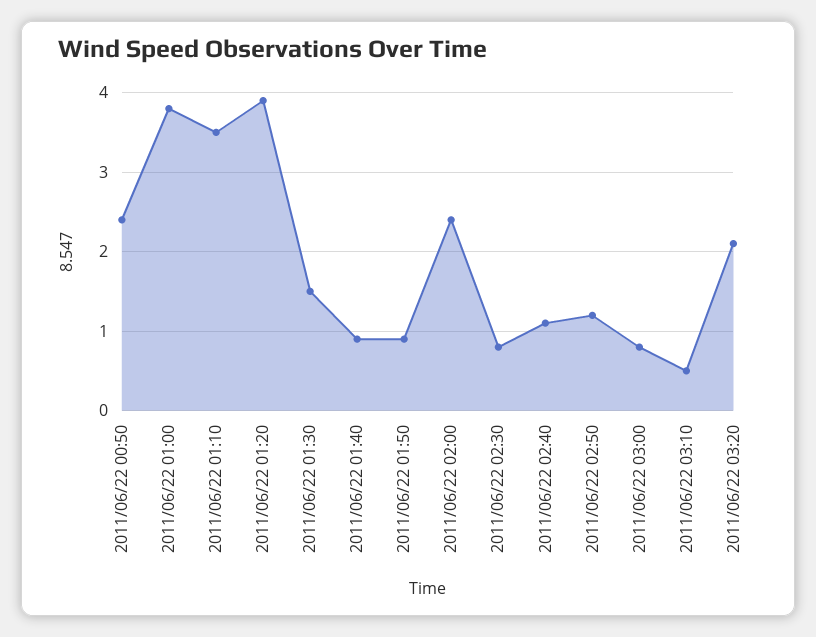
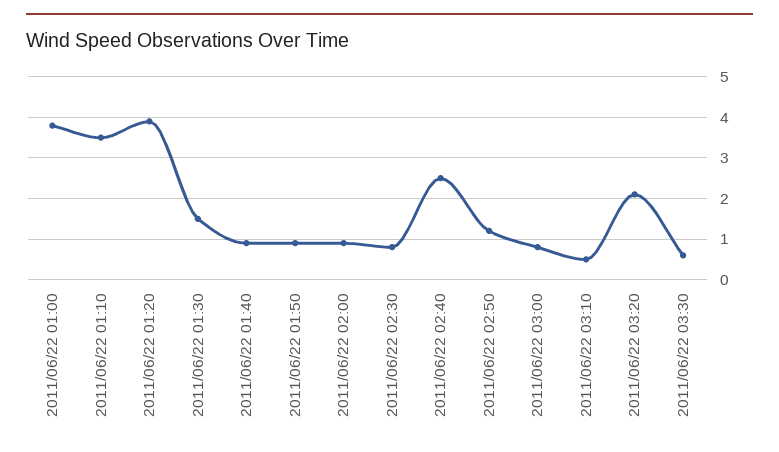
2011/06/22 00:50: 2.4 -> none
2011/06/22 02:00: 2.4 -> 1
2011/06/22 02:40: 1.1 -> 2.5
2011/06/22 03:30: none -> 0.5

